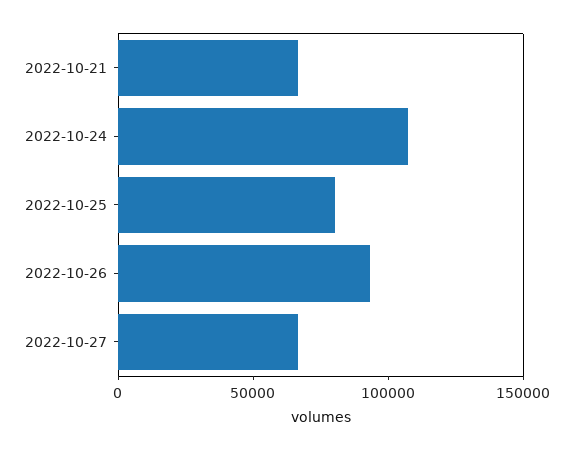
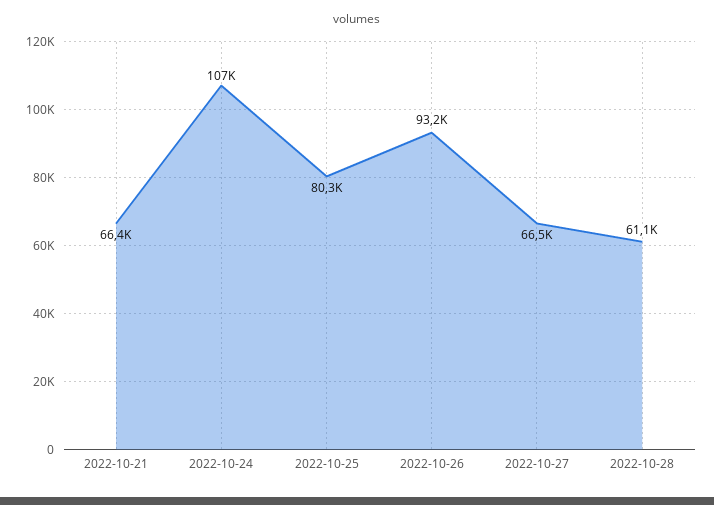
2022-10-28: none -> 61100

